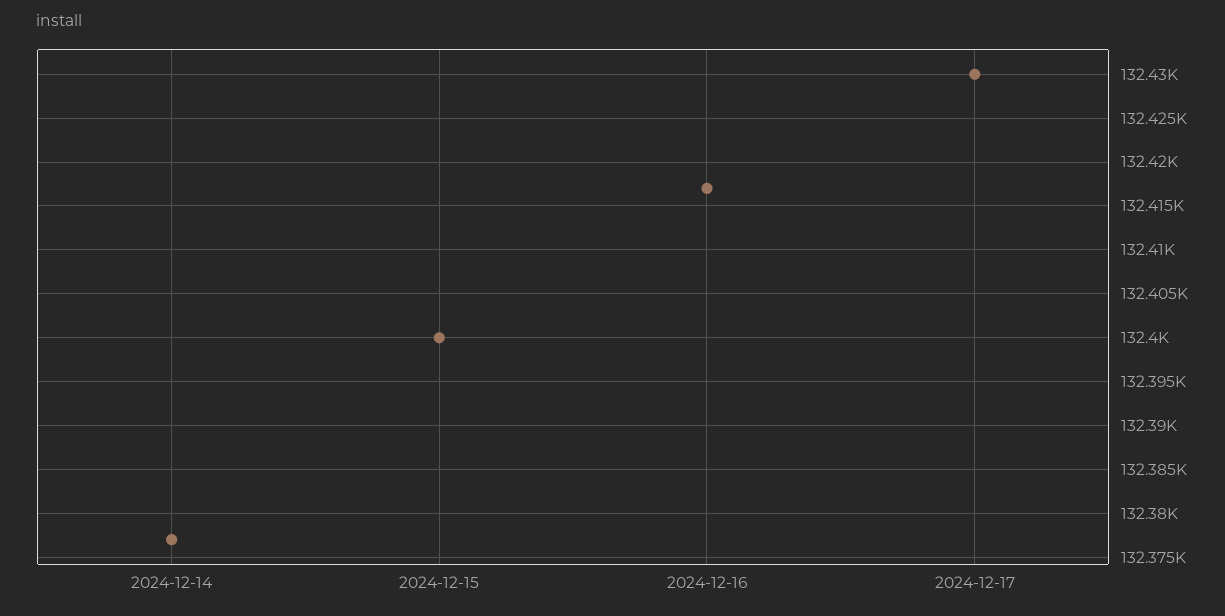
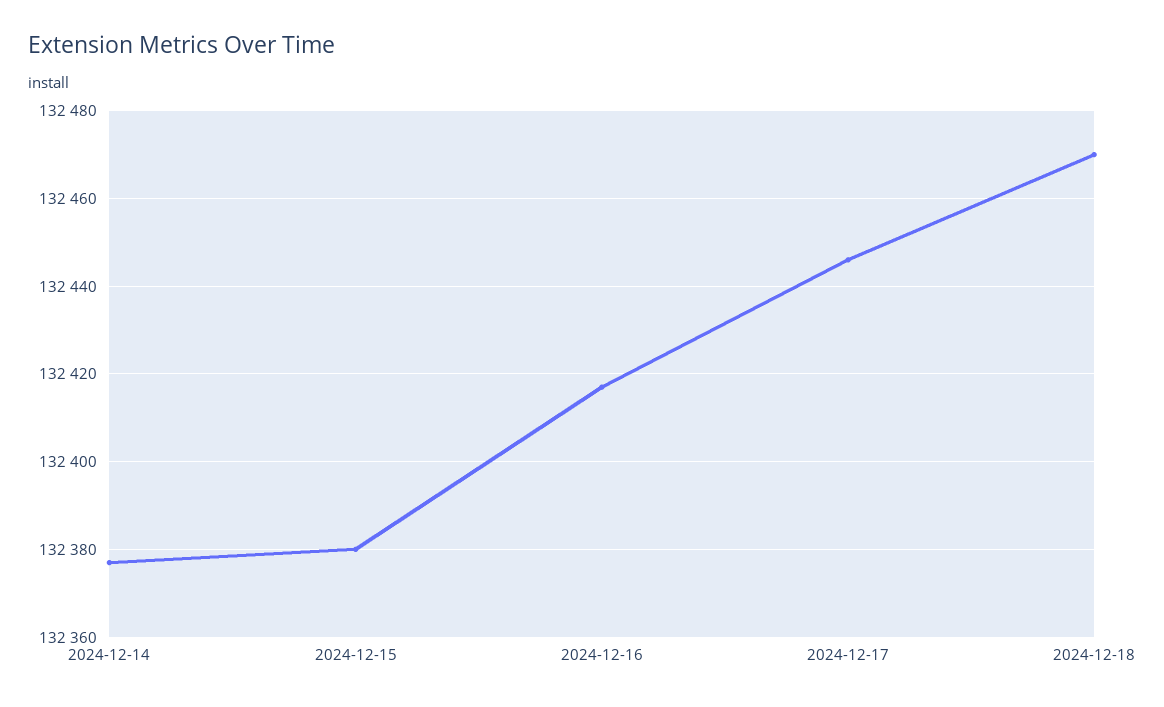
2024-12-15: 132400 -> 132380
2024-12-17: 132430 -> 132445
2024-12-18: none -> 132470

